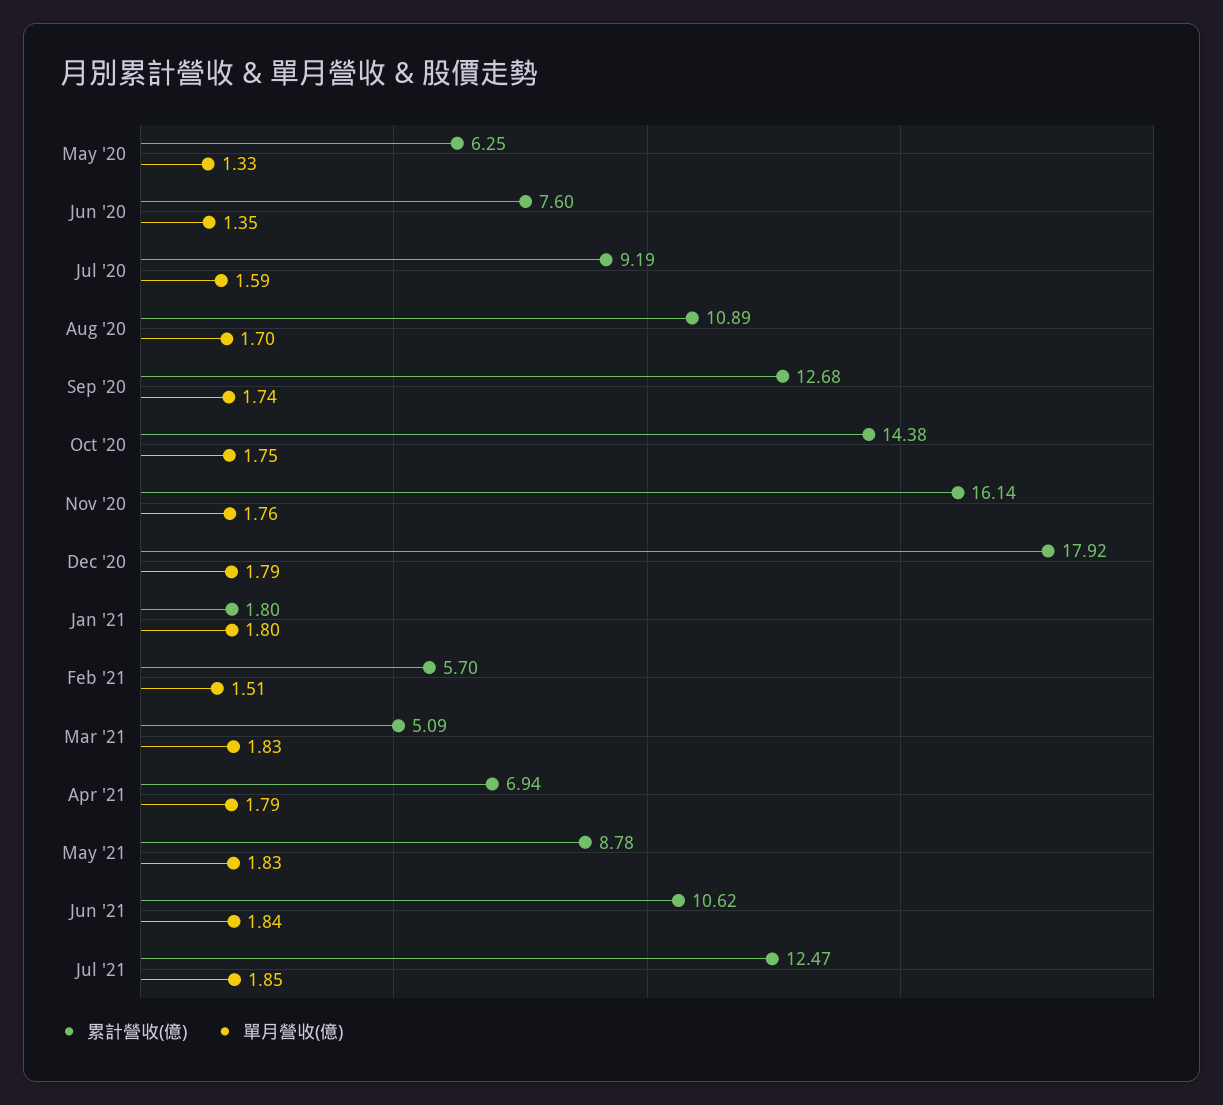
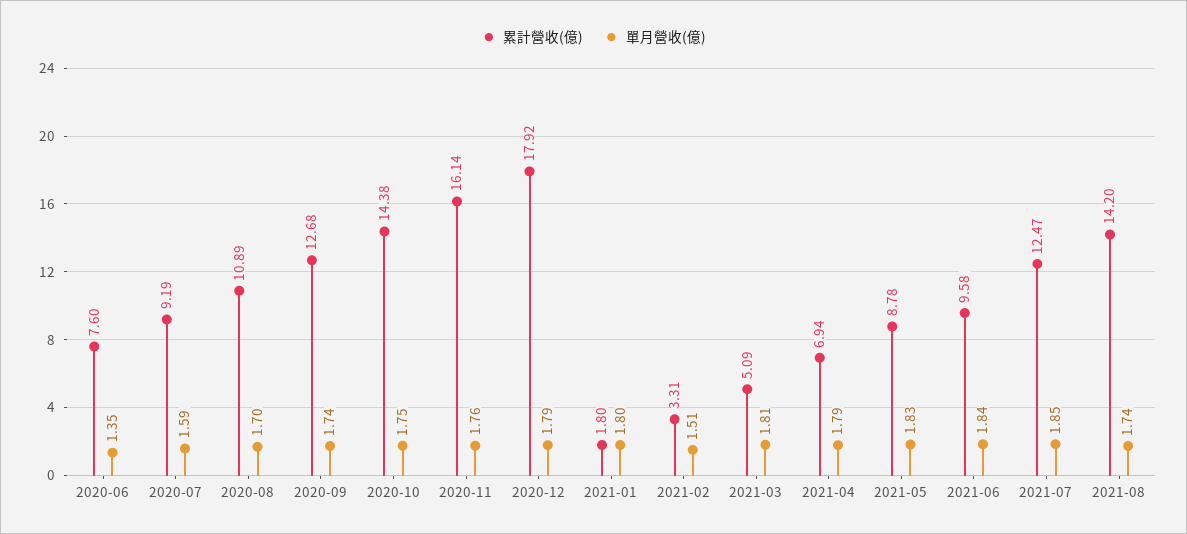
累計營收(億), May '20: 6.25 -> none
單月營收(億), May '20: 1.33 -> none
累計營收(億), Feb '21: 5.7 -> 3.31
單月營收(億), Mar '21: 1.83 -> 1.81
累計營收(億), Jun '21: 10.62 -> 9.58
累計營收(億), 2021-08: none -> 14.2
單月營收(億), 2021-08: none -> 1.74

